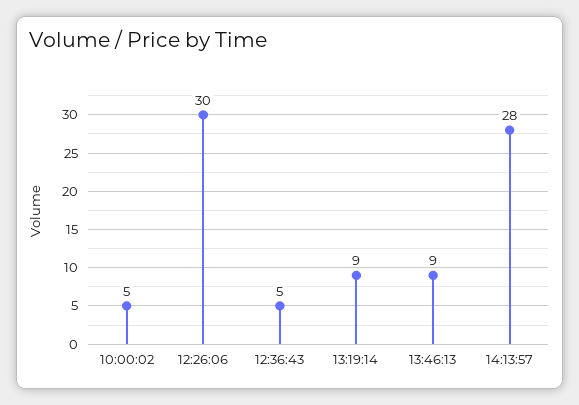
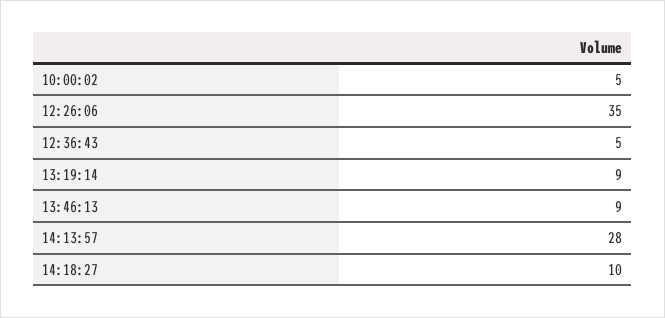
12:26:06: 30 -> 35
14:18:27: none -> 10

